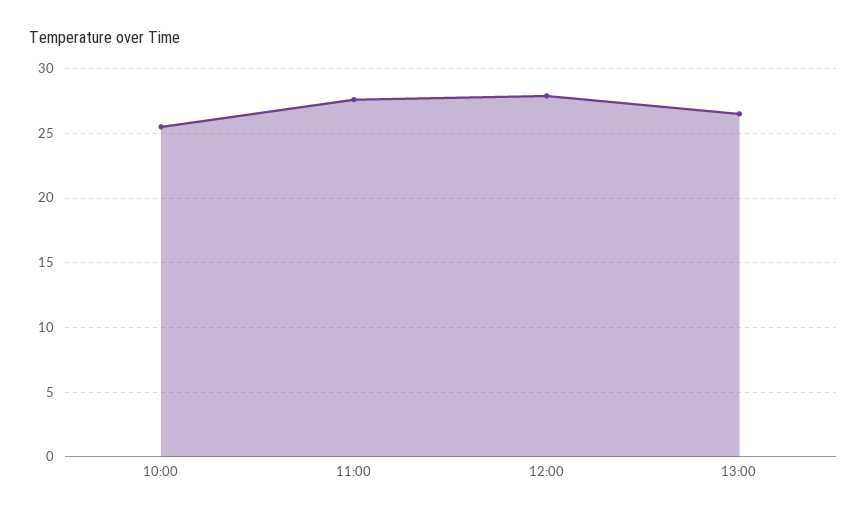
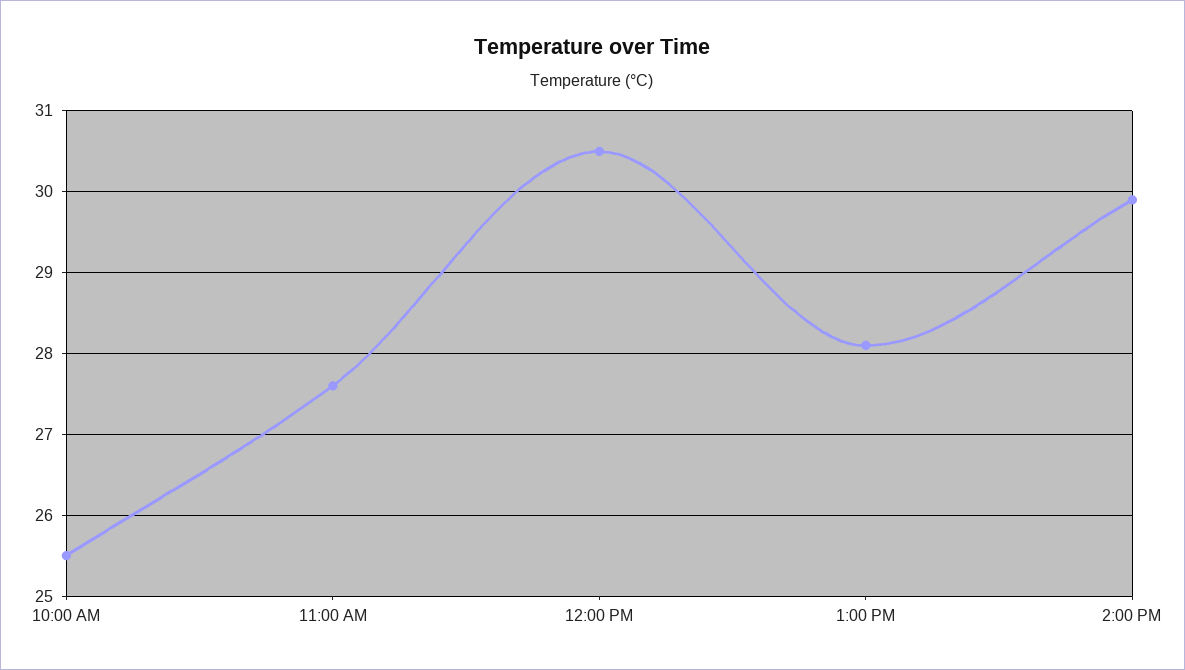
12:00: 28 -> 30.5
13:00: 26.5 -> 28.1
2:00 PM: none -> 29.9

